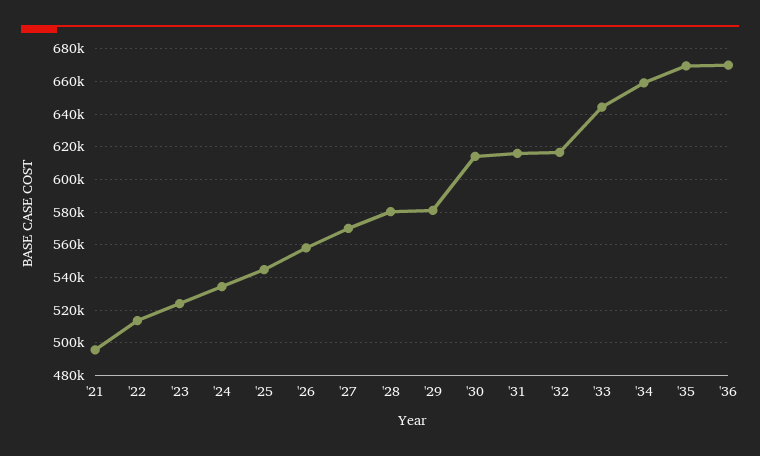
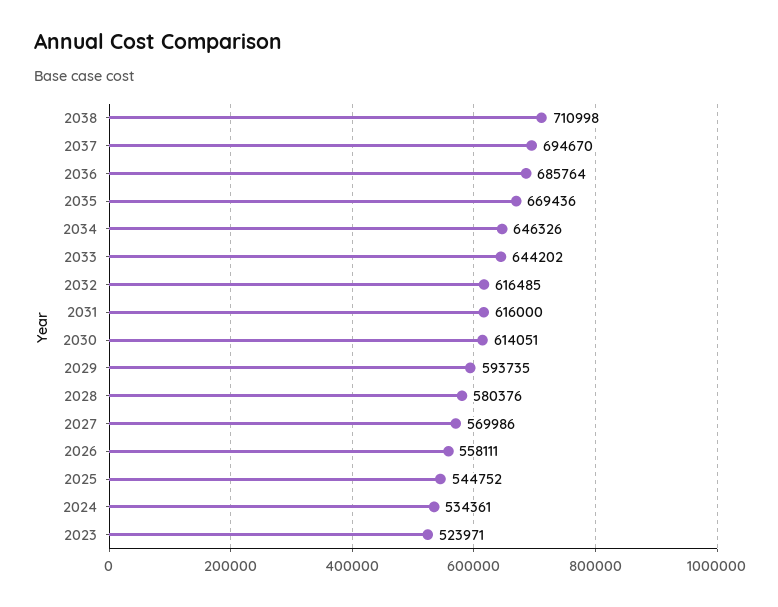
'21: 495000 -> none
'22: 515000 -> none
'29: 580000 -> 593735
'34: 660000 -> 646326
'36: 670000 -> 685764
2038: none -> 710998
2037: none -> 694670

